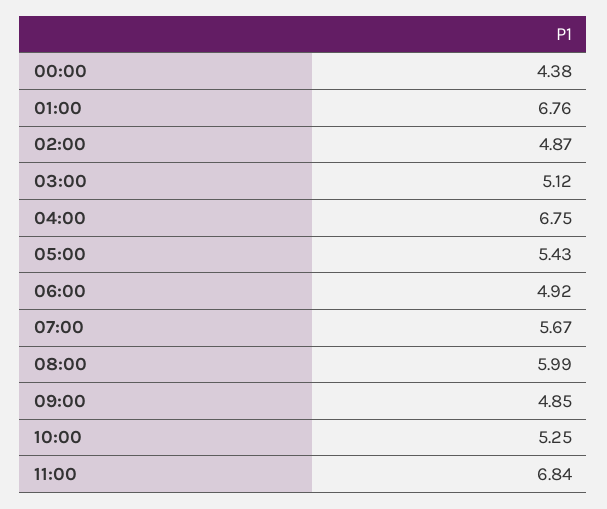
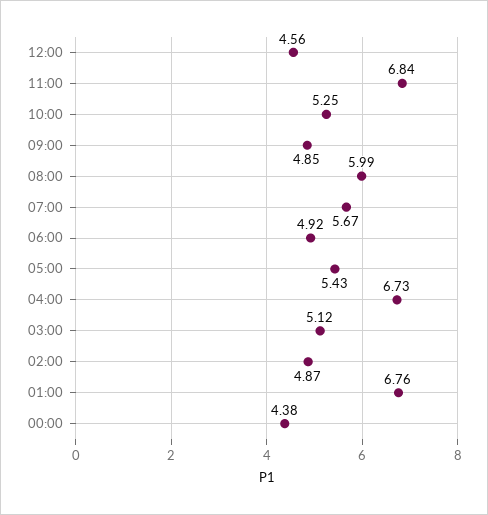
04:00: 6.75 -> 6.73
12:00: none -> 4.56

